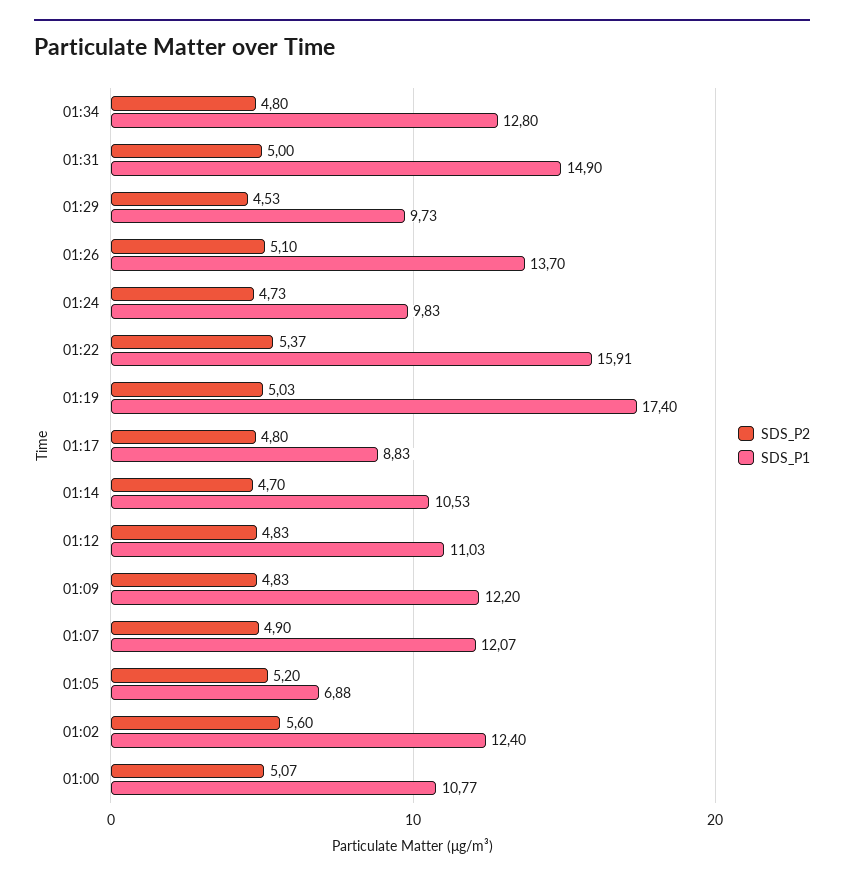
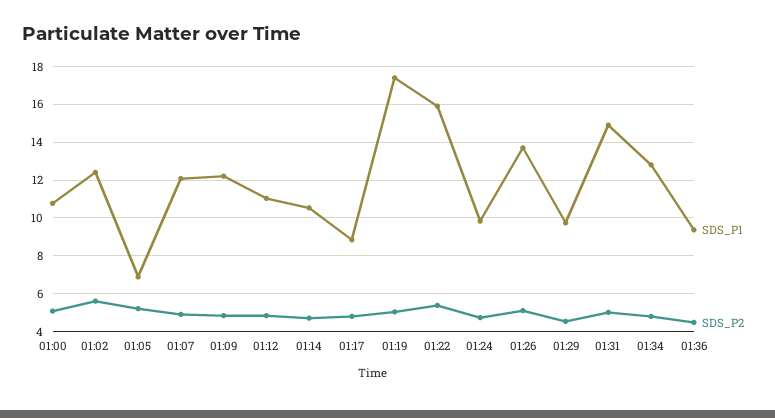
SDS_P1, 01:36: none -> 9.5
SDS_P2, 01:36: none -> 4.5

